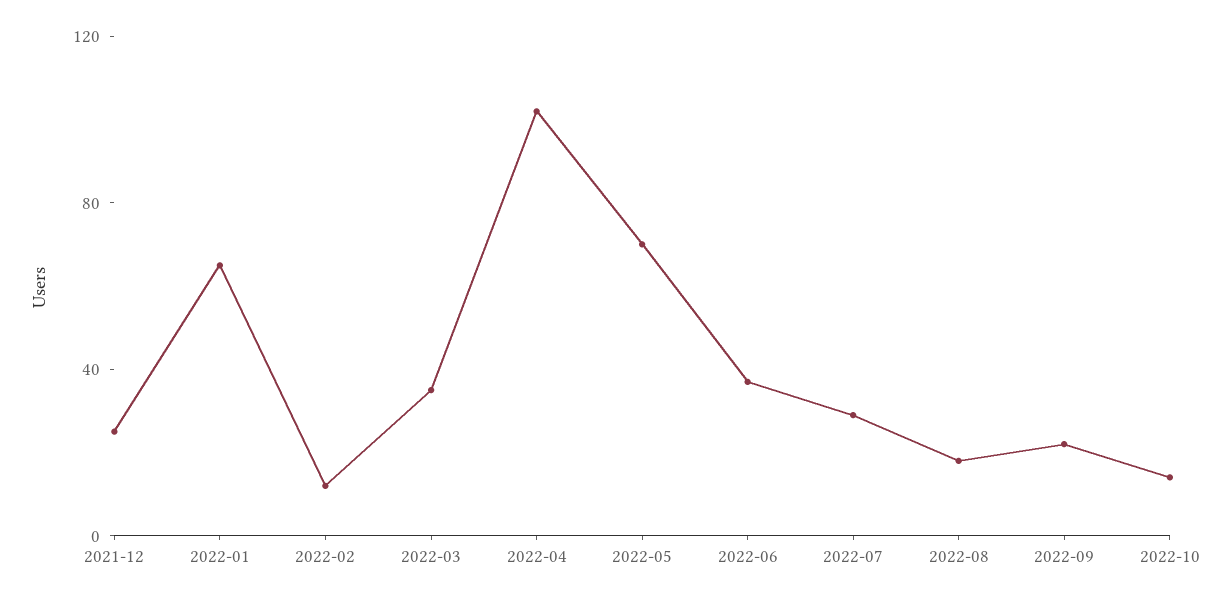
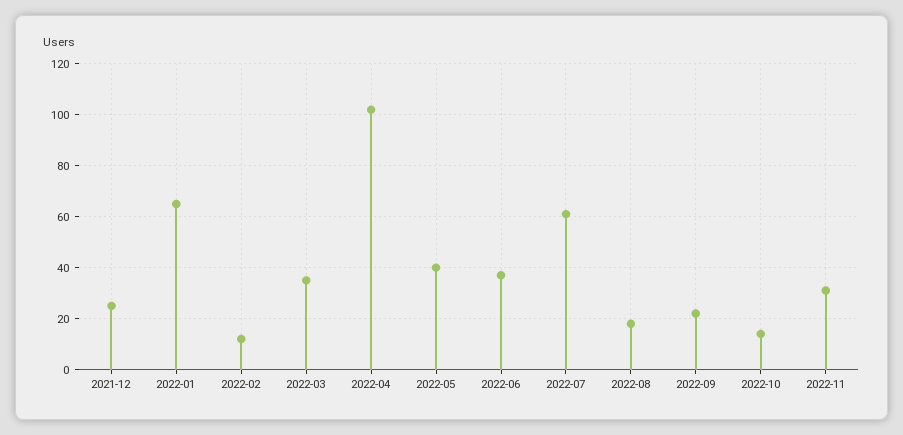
2022-05: 70 -> 40
2022-07: 30 -> 60
2022-11: none -> 30

